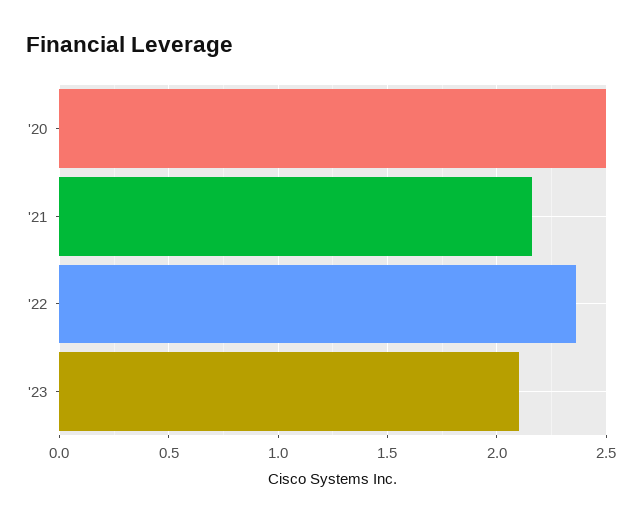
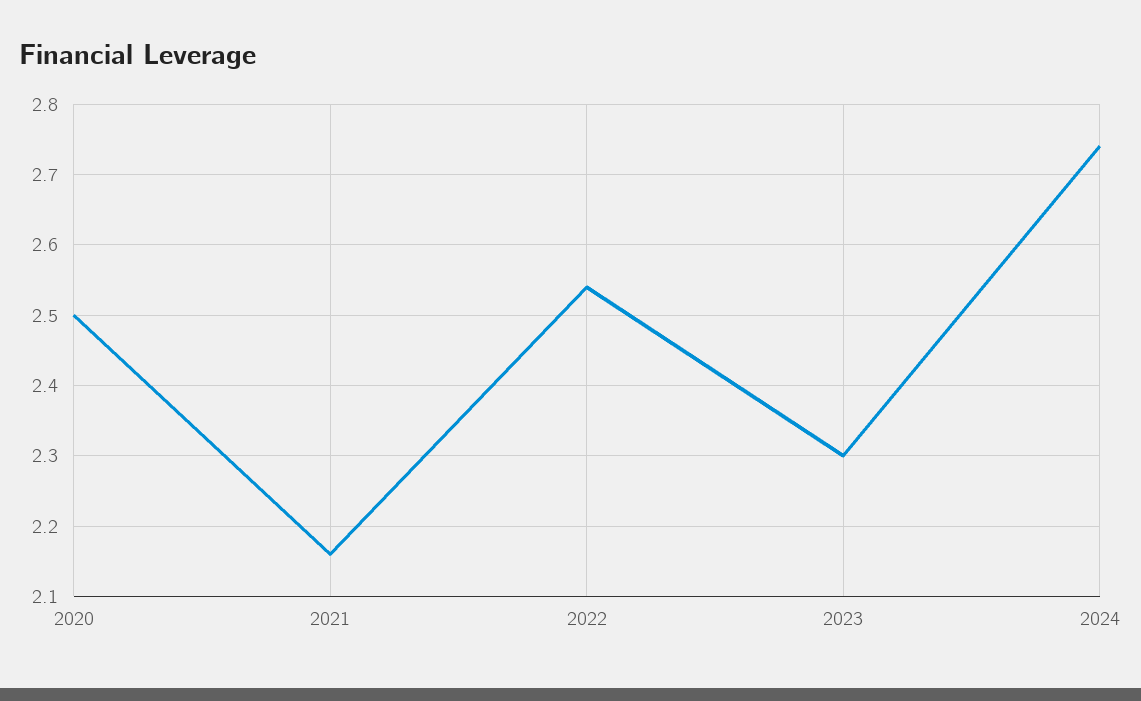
'22: 2.35 -> 2.54
'23: 2.1 -> 2.3
2024: none -> 2.74

